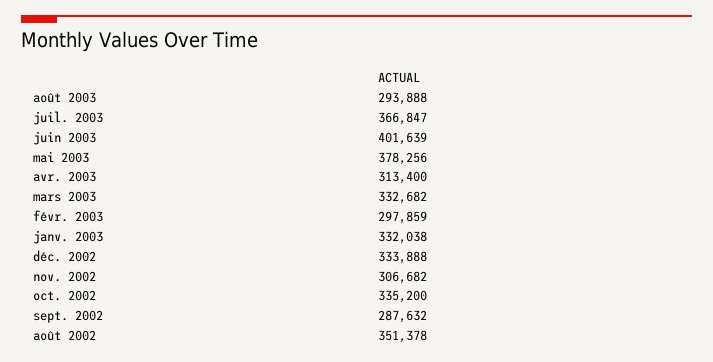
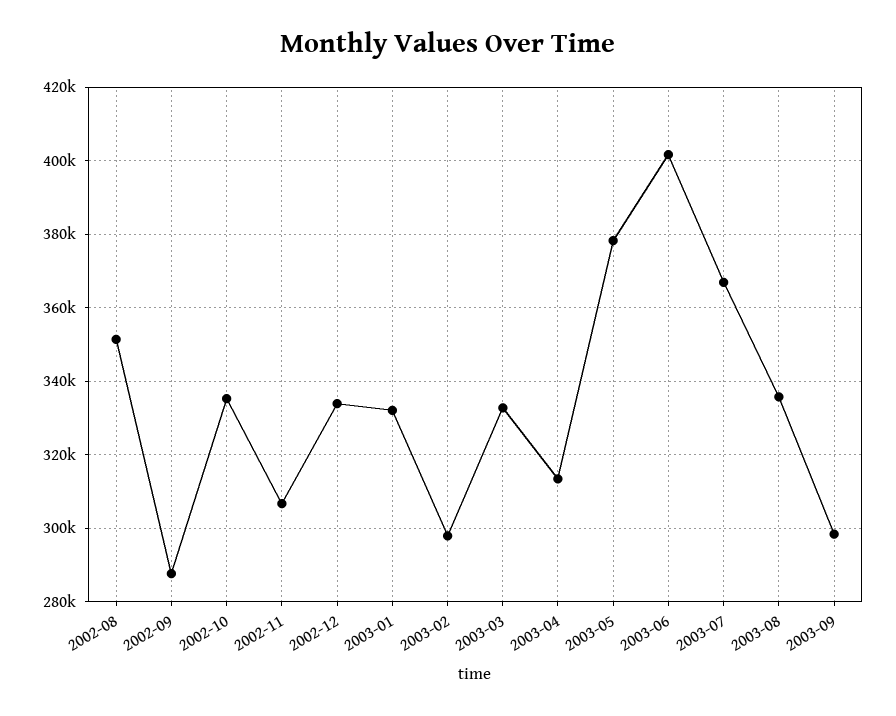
août 2003: 293888 -> 336000
2003-09: none -> 298000

